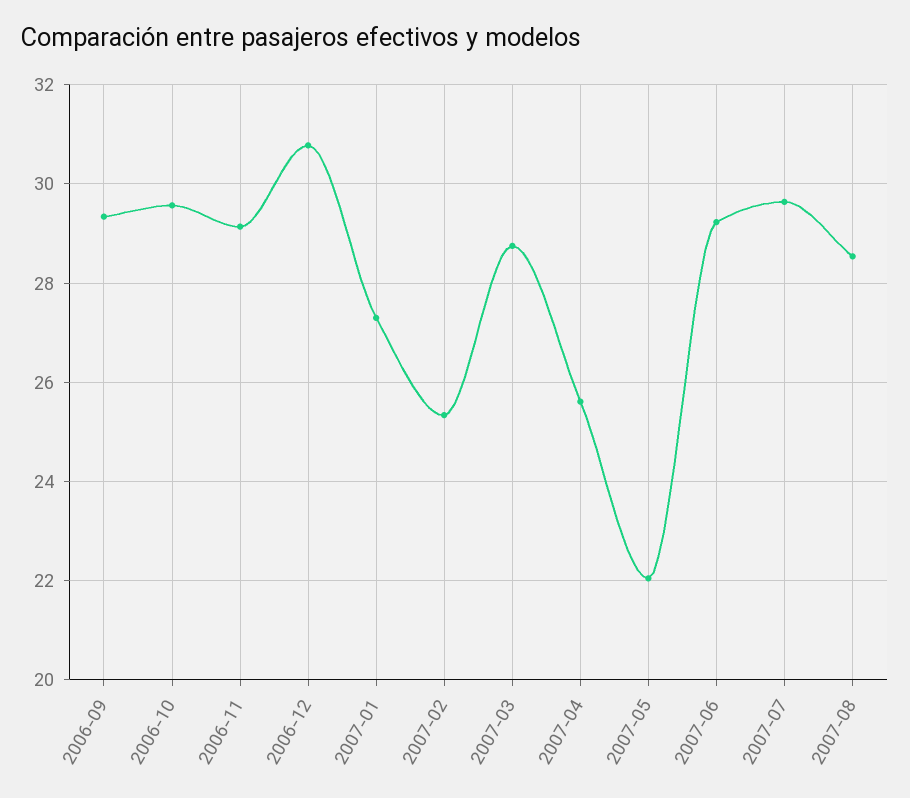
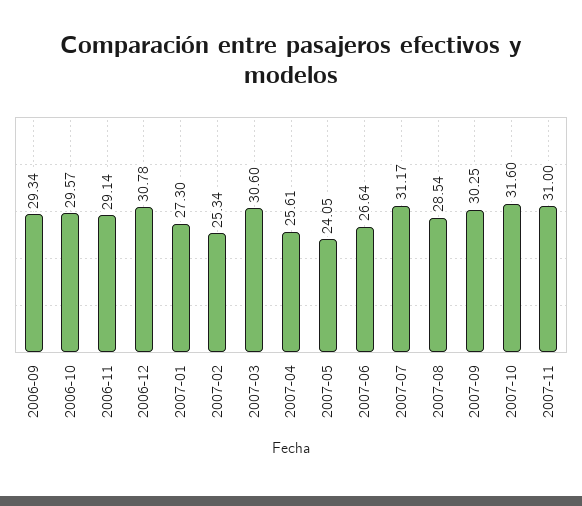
2007-03: 28.8 -> 30.6
2007-05: 22 -> 24.05
2007-06: 29.2 -> 26.64
2007-07: 29.6 -> 31.17
2007-09: none -> 30.25
2007-10: none -> 31.6
2007-11: none -> 31

